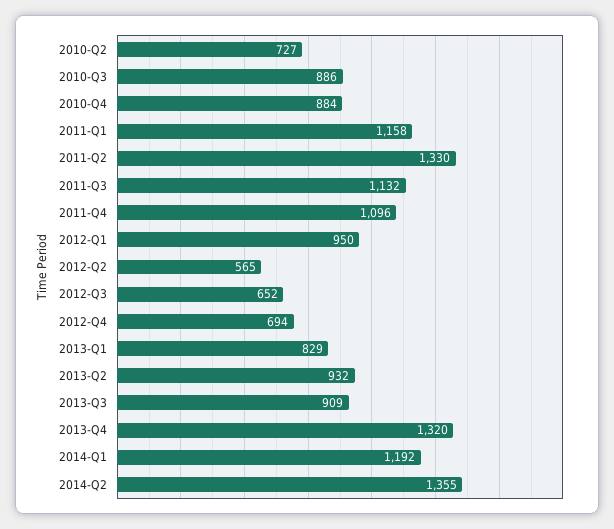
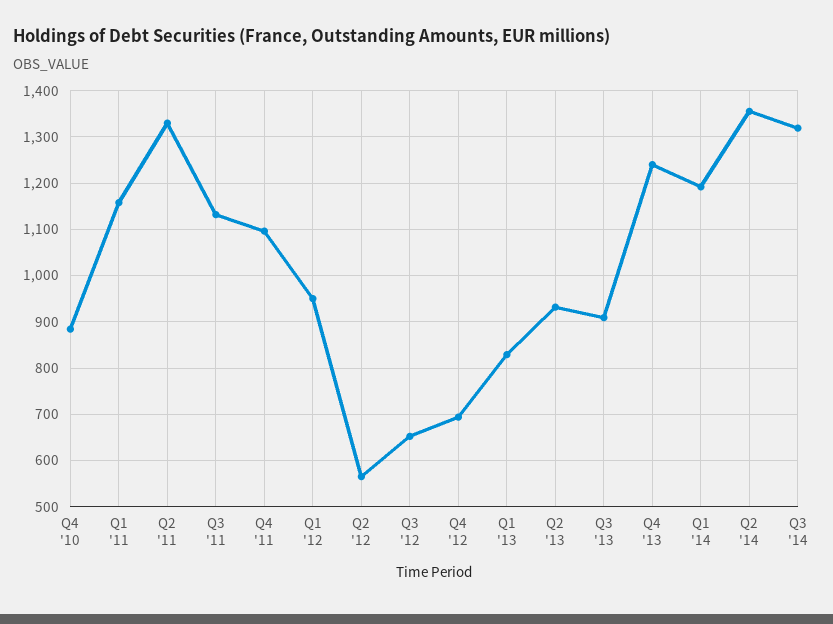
2010-Q2: 727 -> none
2010-Q3: 886 -> none
2013-Q4: 1320 -> 1240
Q3 '14: none -> 1320

